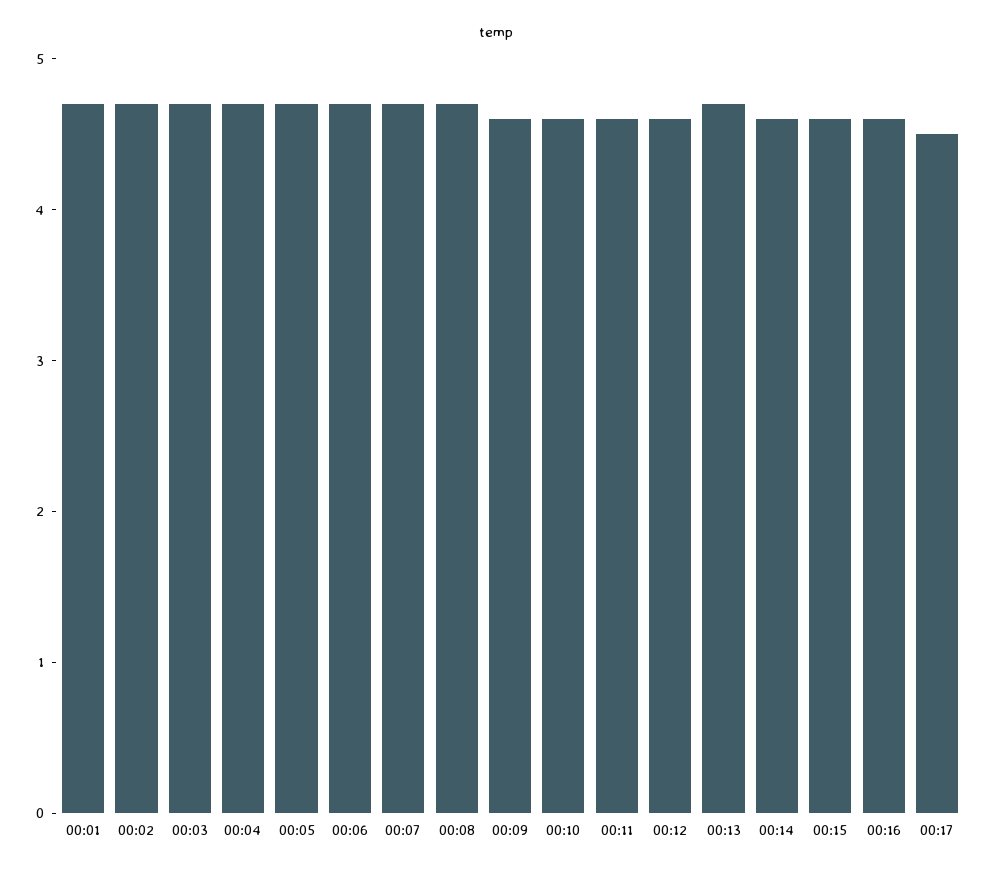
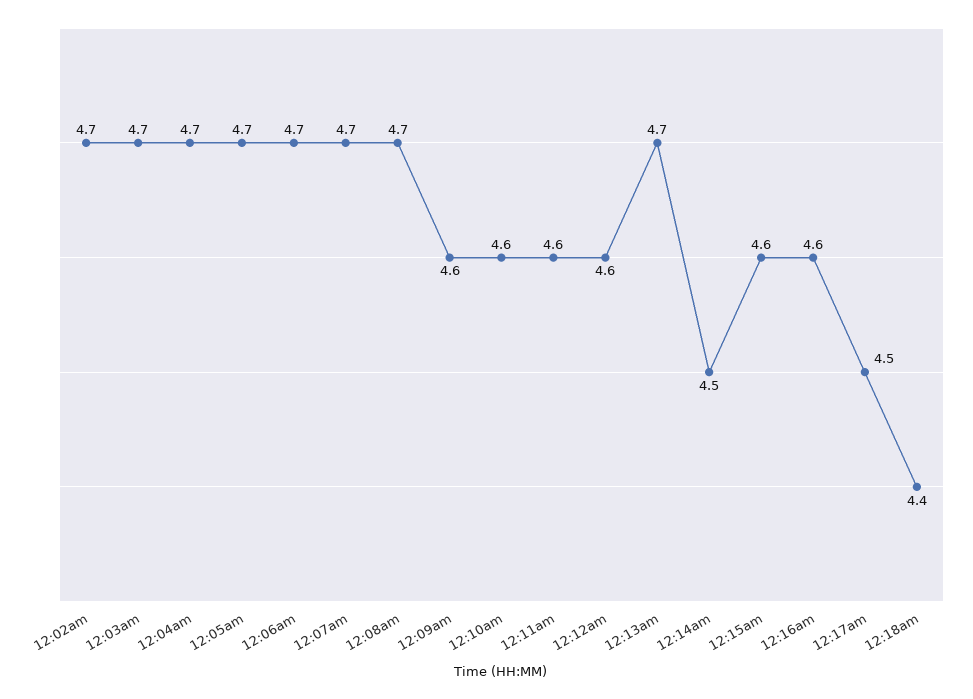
00:01: 4.7 -> none
00:14: 4.6 -> 4.5
12:18am: none -> 4.4

